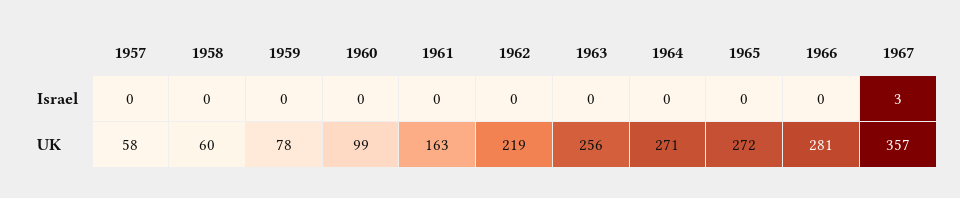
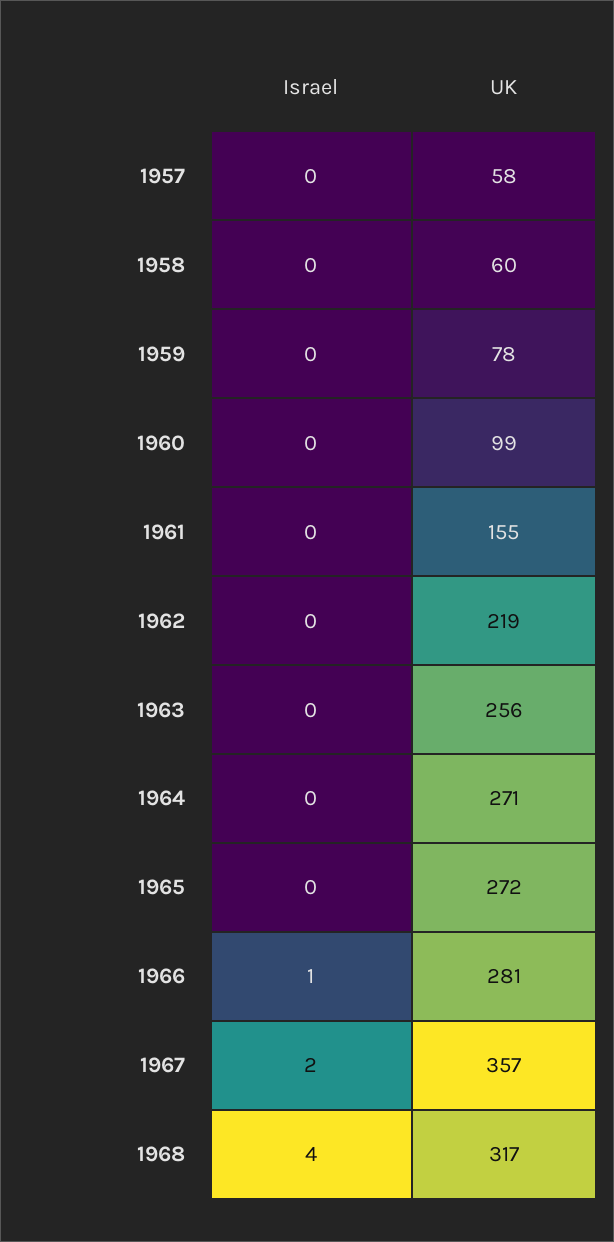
1966, Israel: 0 -> 1
1967, Israel: 3 -> 2
1961, UK: 163 -> 155
1968, Israel: none -> 4
1968, UK: none -> 317

